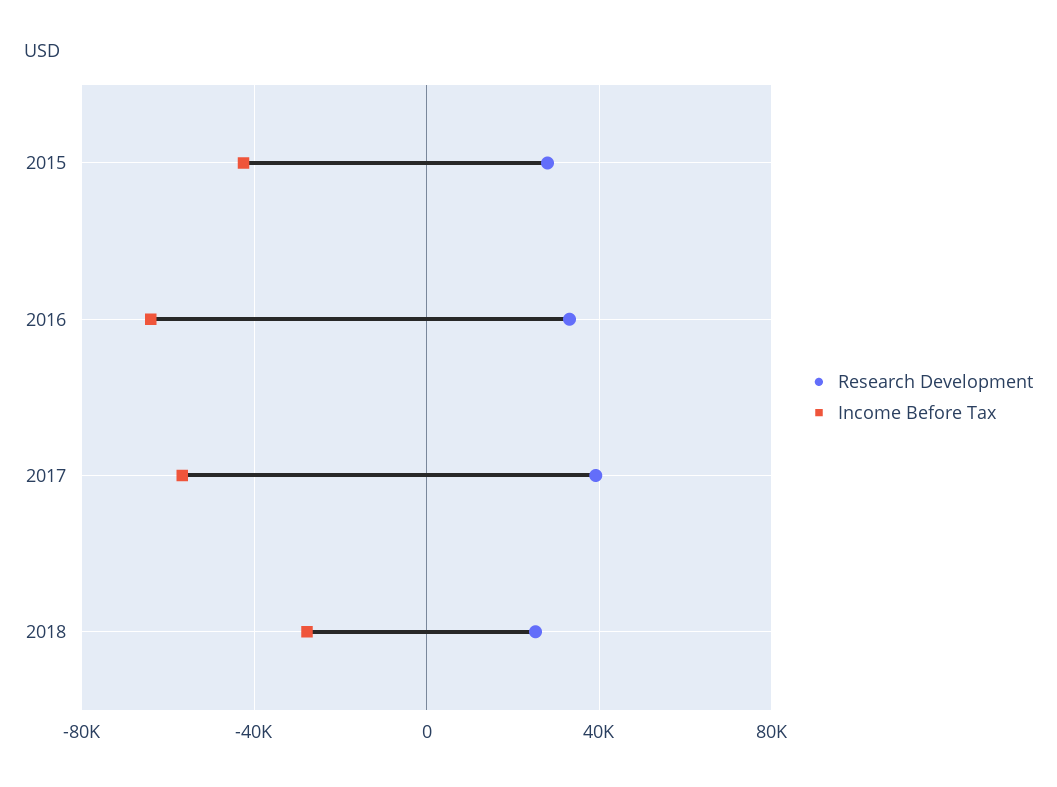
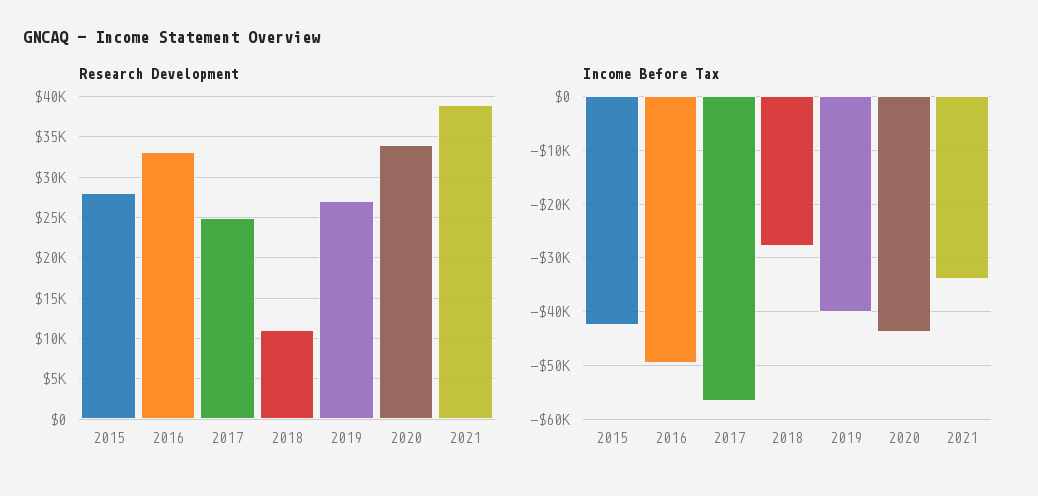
Income Before Tax, 2016: -65000 -> -50000
Research Development, 2017: 40000 -> 25000
Research Development, 2018: 25000 -> 11000
Research Development, 2019: none -> 27000
Research Development, 2020: none -> 34000
Research Development, 2021: none -> 39000
Income Before Tax, 2019: none -> -40000
Income Before Tax, 2020: none -> -44000
Income Before Tax, 2021: none -> -34000

